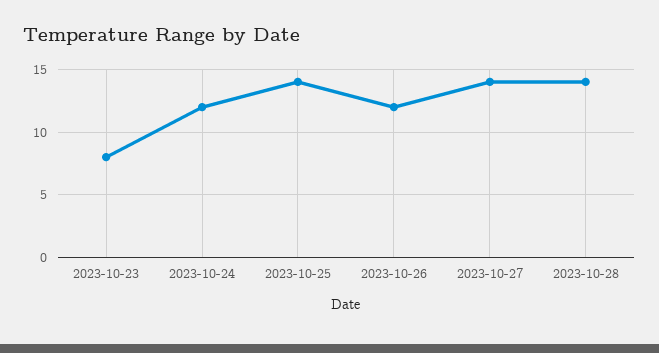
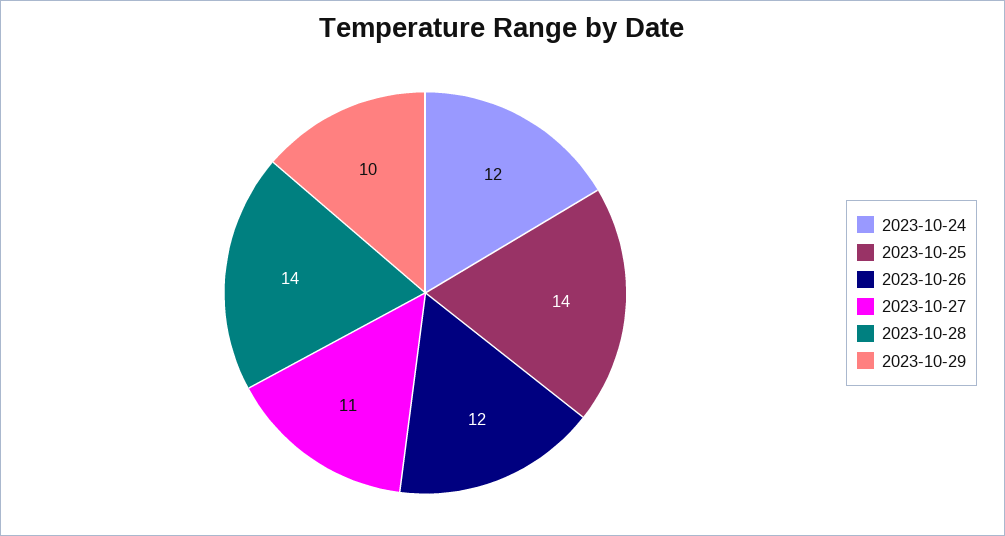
2023-10-23: 8 -> none
2023-10-27: 14 -> 11
2023-10-29: none -> 10

